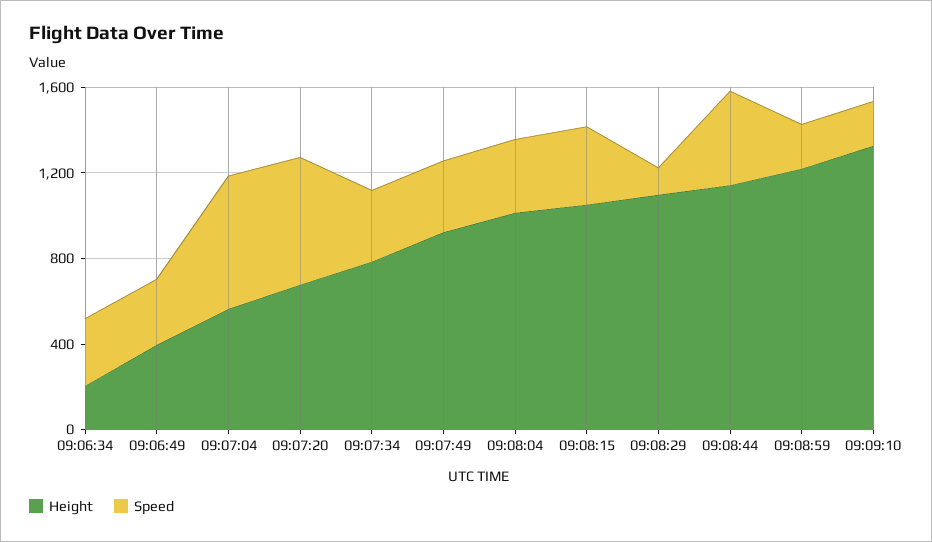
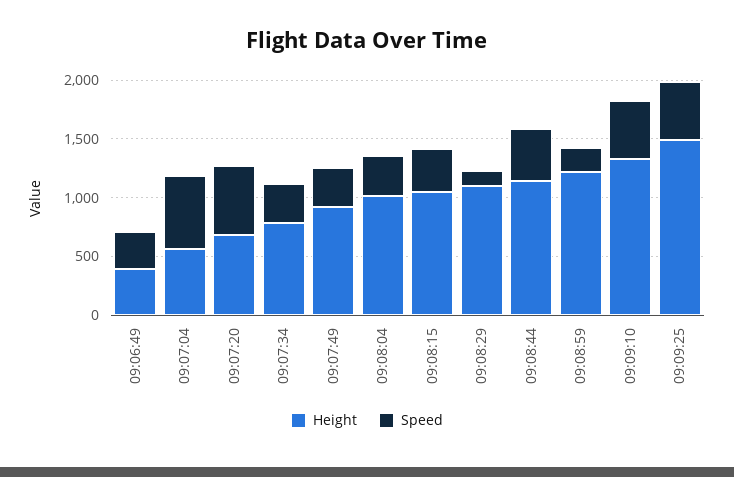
Height, 09:06:34: 200 -> none
Speed, 09:06:34: 300 -> none
Speed, 09:09:10: 200 -> 500
Height, 09:09:25: none -> 1500
Speed, 09:09:25: none -> 500

